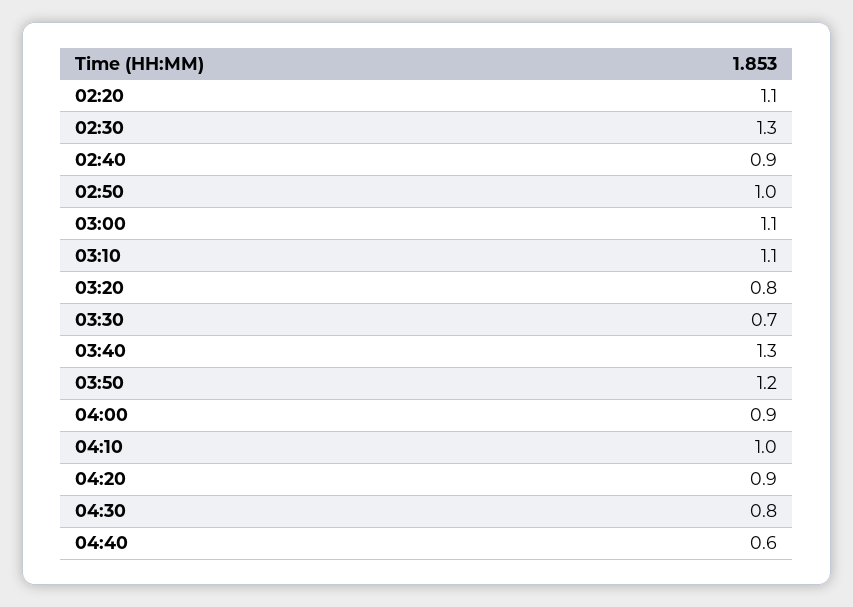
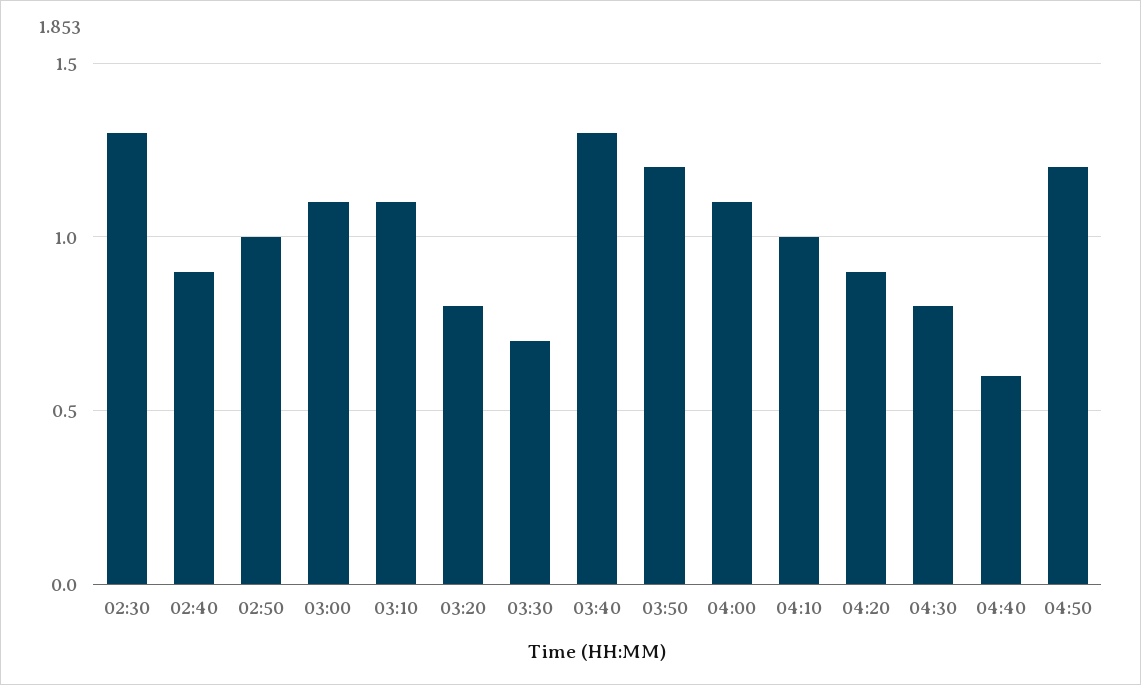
02:20: 1.1 -> none
04:00: 0.9 -> 1.1
04:50: none -> 1.2

